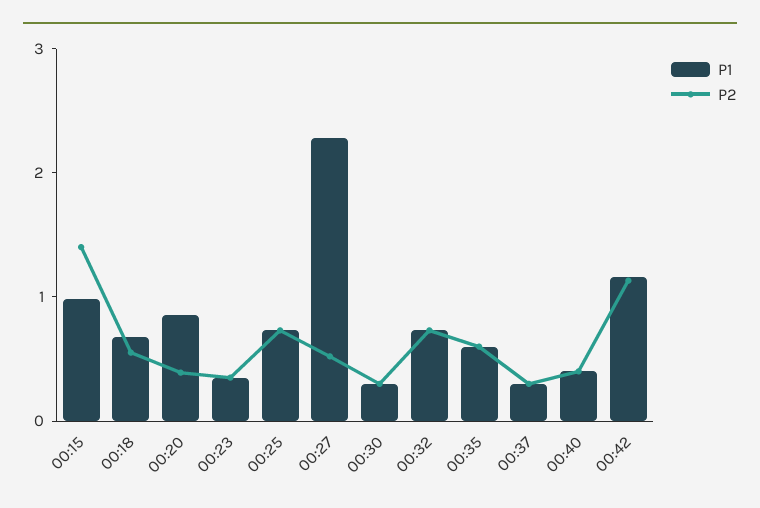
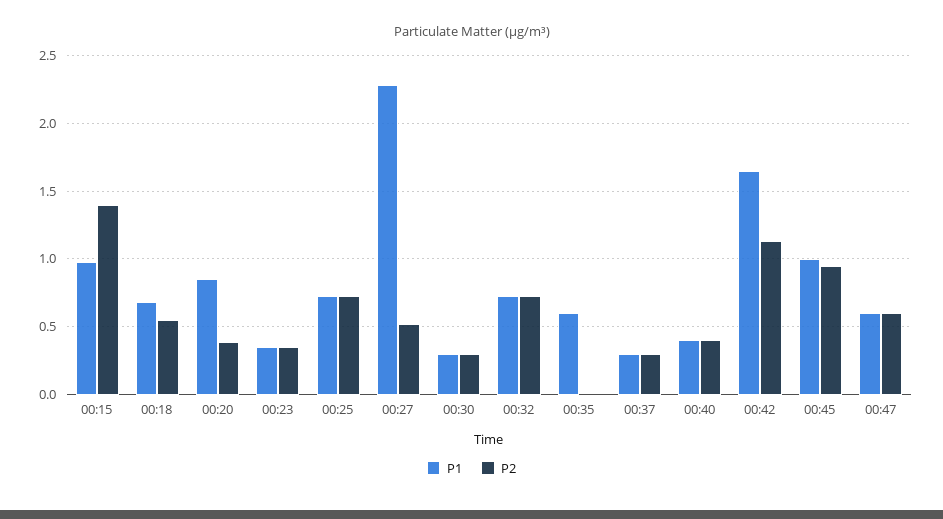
P2, 00:35: 0.6 -> 0
P1, 00:42: 1.2 -> 1.65
P1, 00:45: none -> 1
P2, 00:45: none -> 0.95
P1, 00:47: none -> 0.6
P2, 00:47: none -> 0.6

